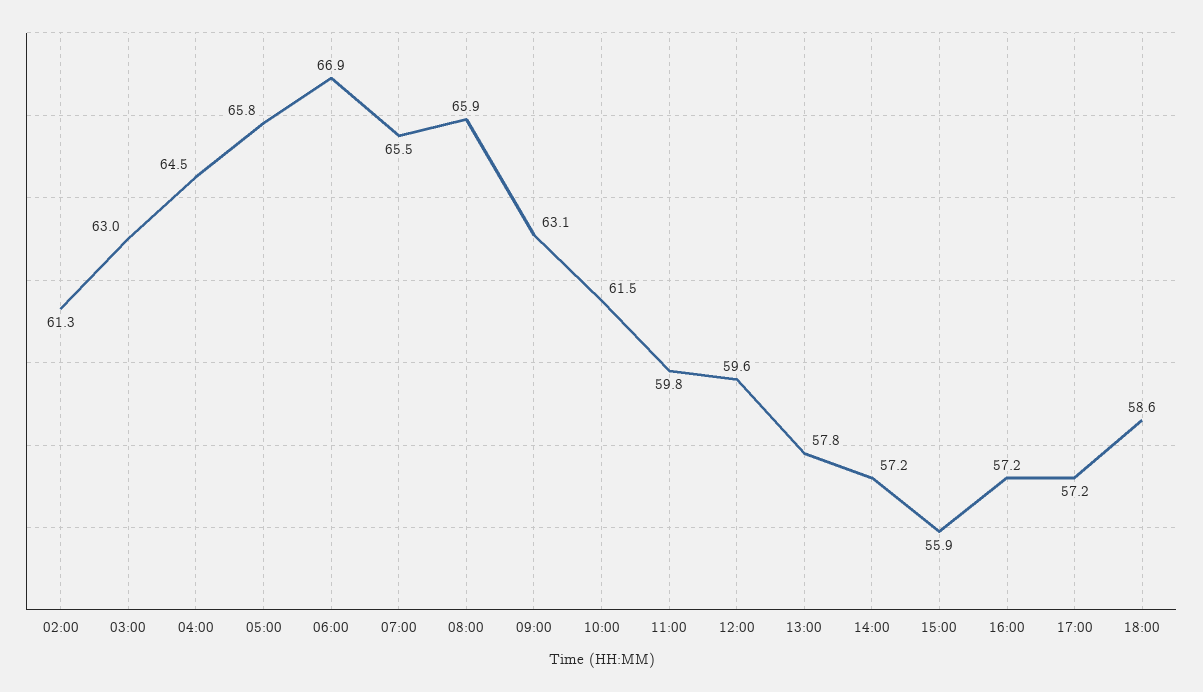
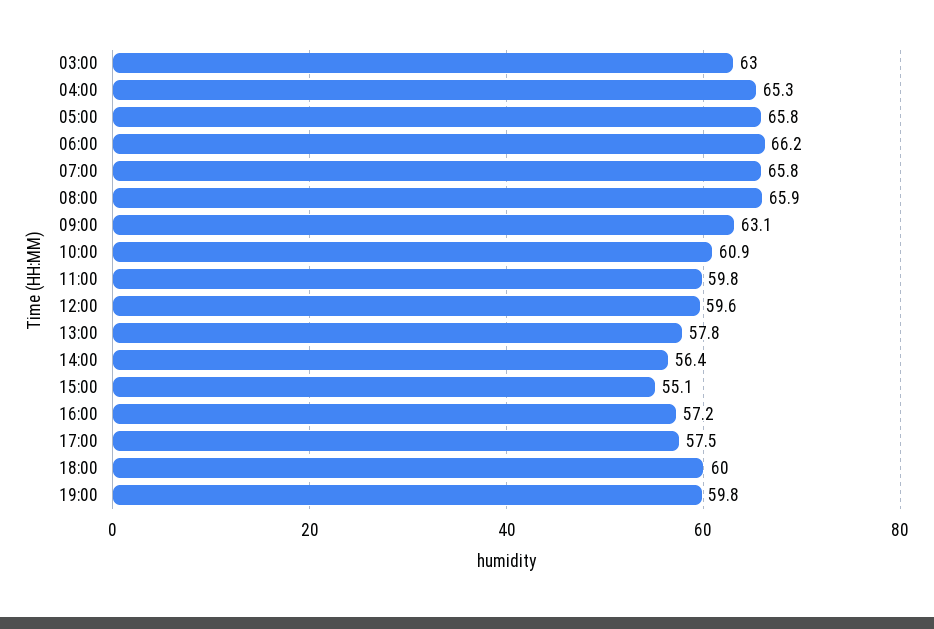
02:00: 61.3 -> none
04:00: 64.5 -> 65.3
06:00: 66.9 -> 66.2
07:00: 65.5 -> 65.8
10:00: 61.5 -> 60.9
14:00: 57.2 -> 56.4
15:00: 55.9 -> 55.1
17:00: 57.2 -> 57.5
18:00: 58.6 -> 60
19:00: none -> 59.8

